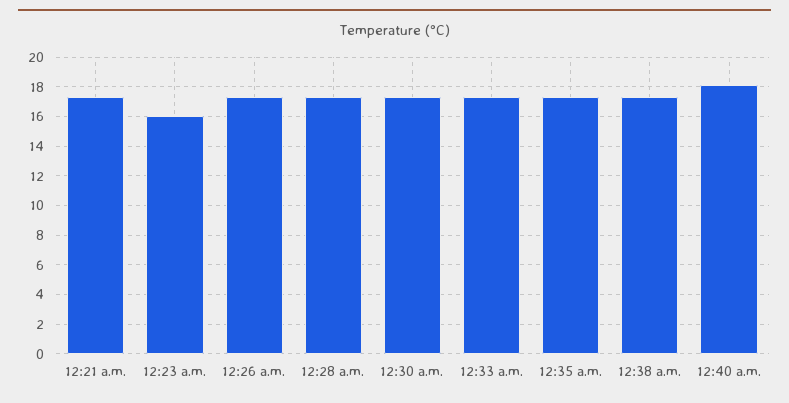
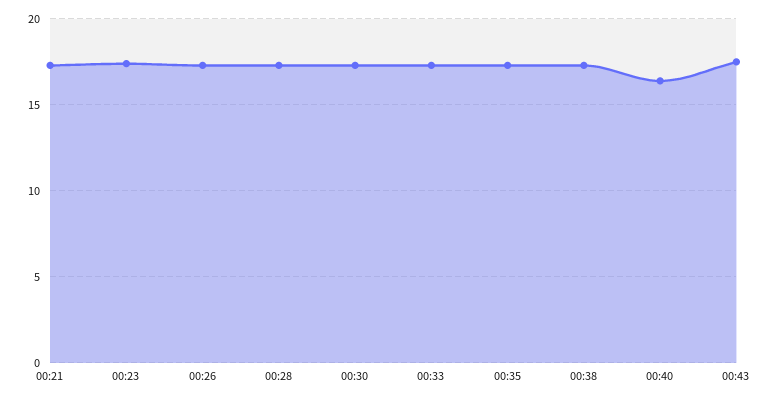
12:23 a.m.: 16 -> 17.5
12:40 a.m.: 18 -> 16.5
00:43: none -> 17.5

